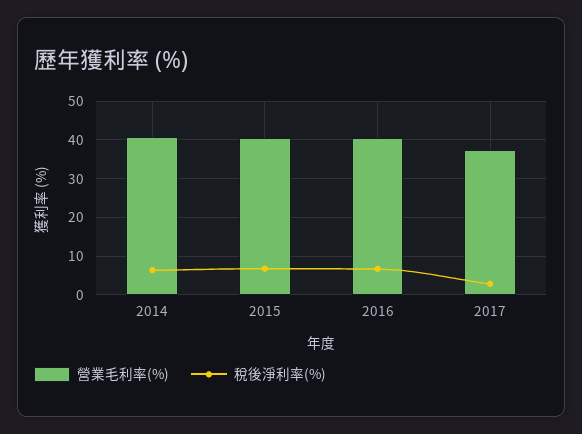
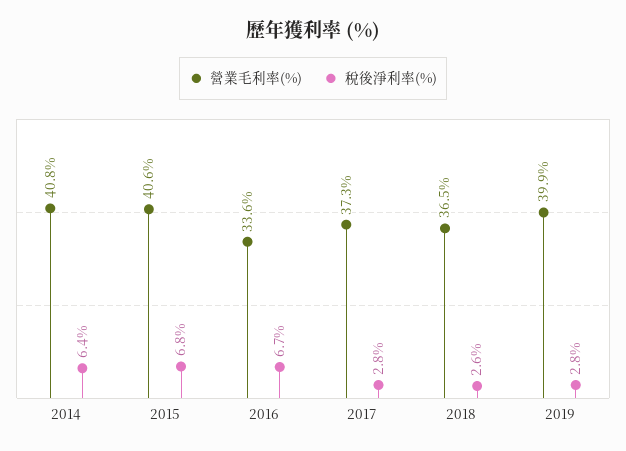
營業毛利率(%), 2016: 40 -> 33.6
營業毛利率(%), 2018: none -> 36.5
稅後淨利率(%), 2018: none -> 2.6
營業毛利率(%), 2019: none -> 39.9
稅後淨利率(%), 2019: none -> 2.8

